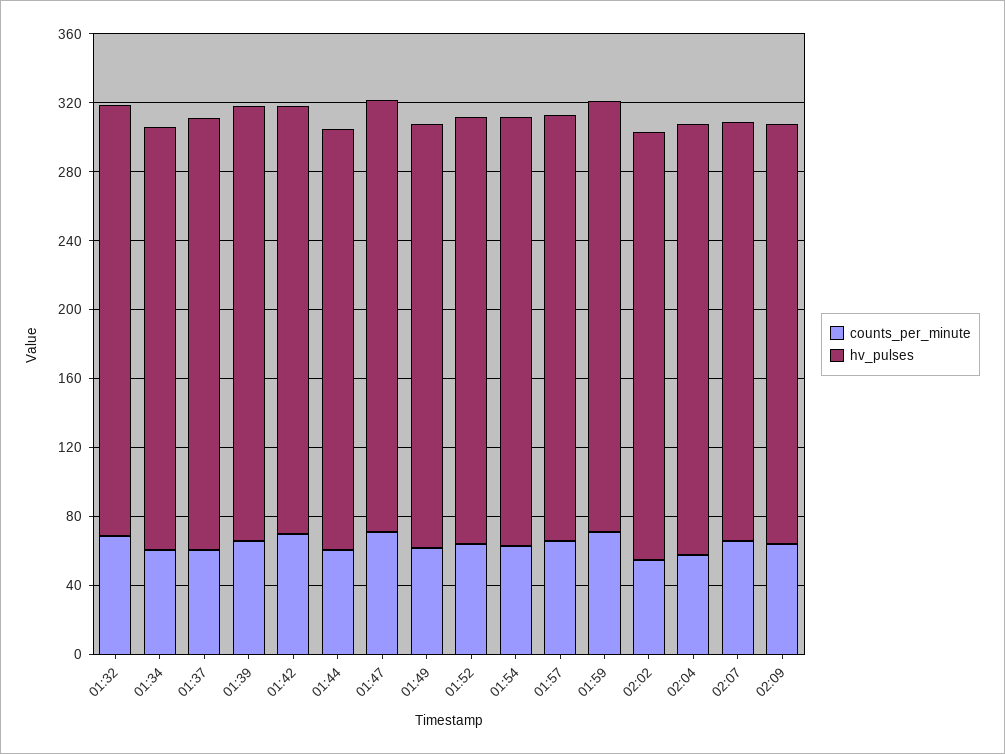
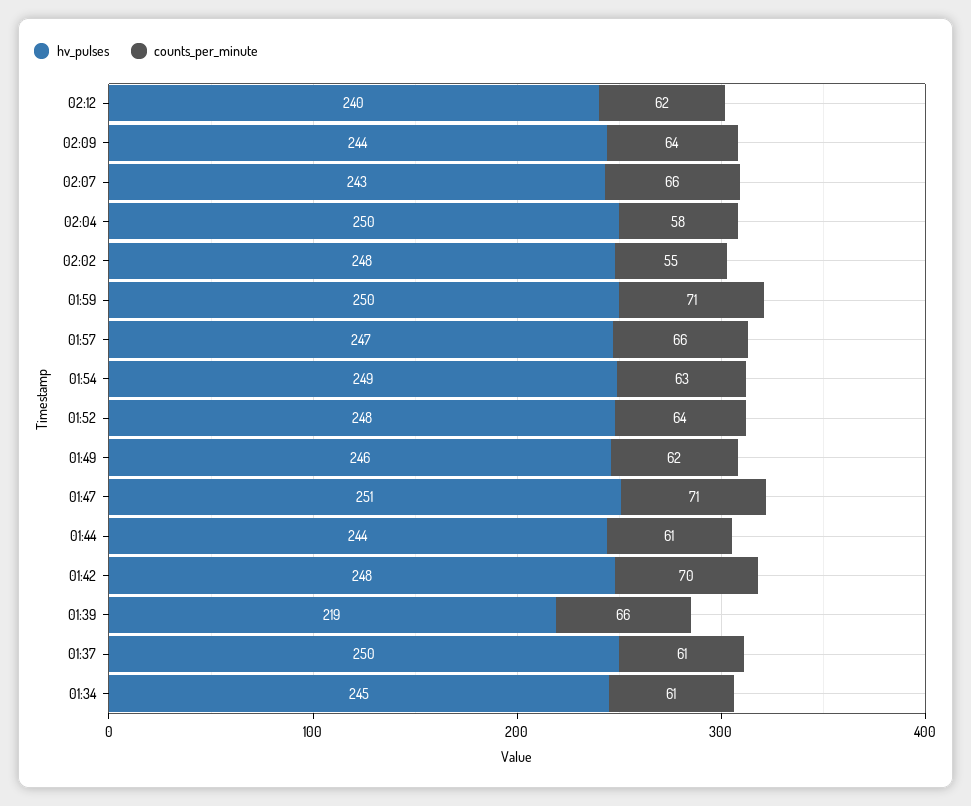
counts_per_minute, 01:32: 70 -> none
hv_pulses, 01:32: 250 -> none
hv_pulses, 01:39: 250 -> 219
hv_pulses, 02:12: none -> 240
counts_per_minute, 02:12: none -> 62

